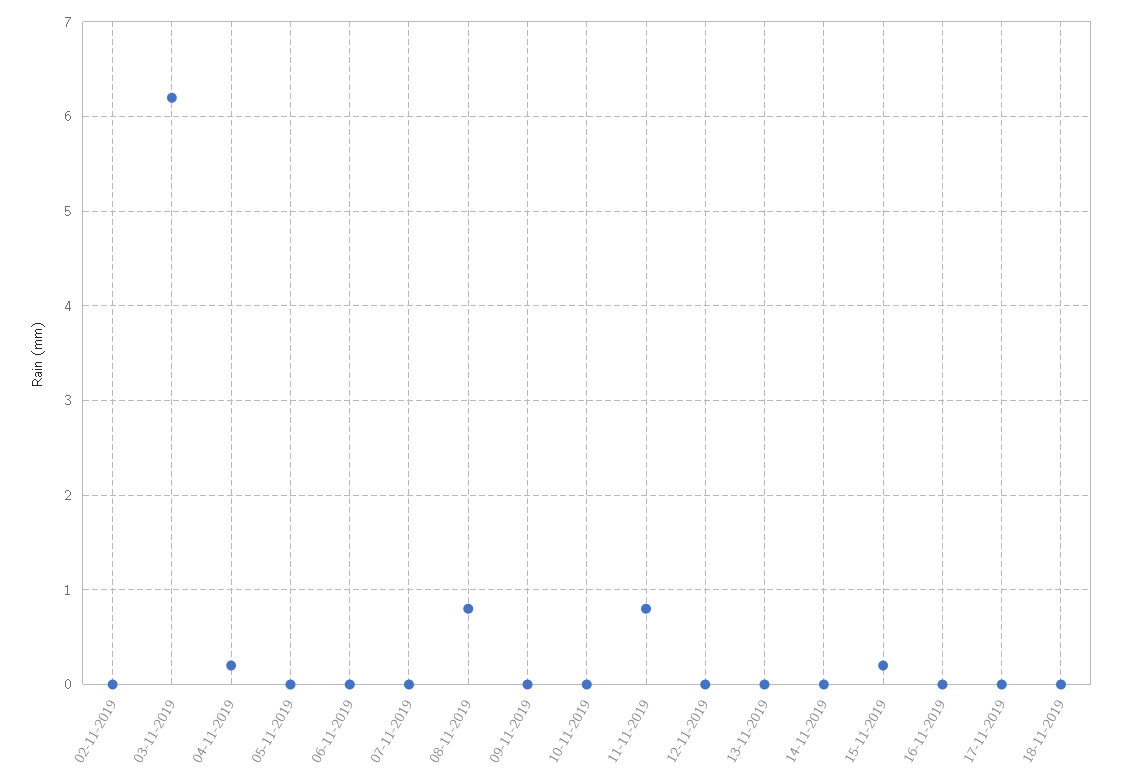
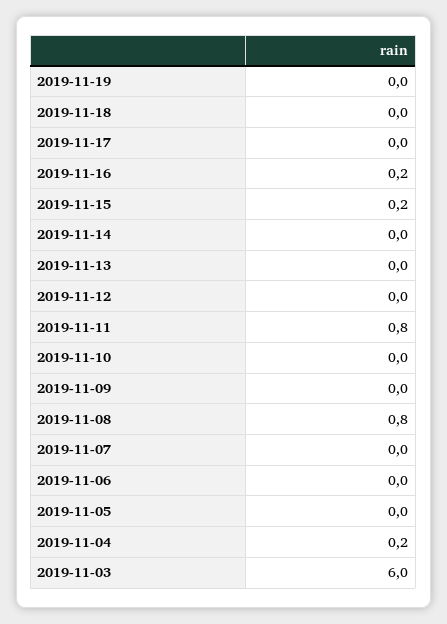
02-11-2019: 0 -> none
03-11-2019: 6.2 -> 6
16-11-2019: 0 -> 0.2
2019-11-19: none -> 0

